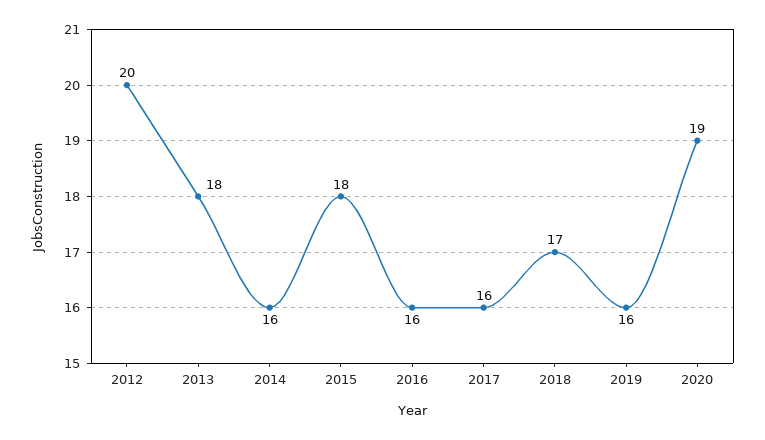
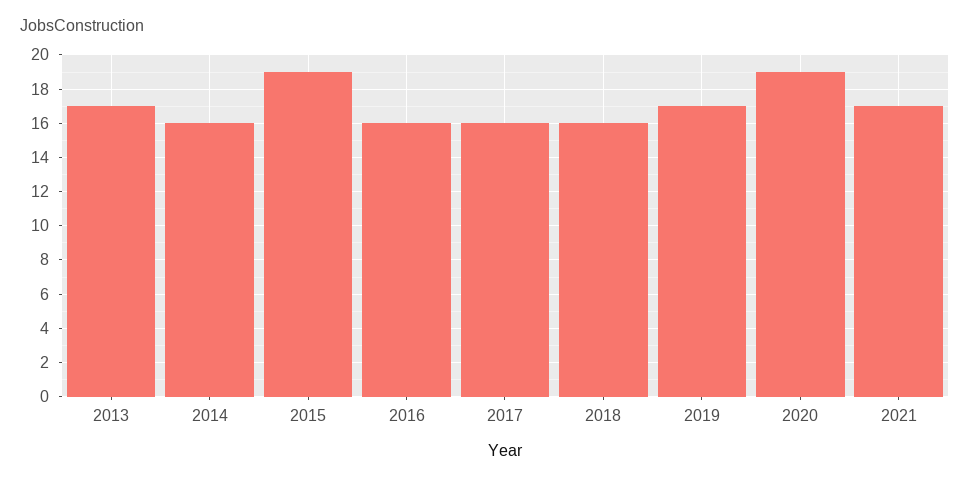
2012: 20 -> none
2013: 18 -> 17
2015: 18 -> 19
2018: 17 -> 16
2019: 16 -> 17
2021: none -> 17

